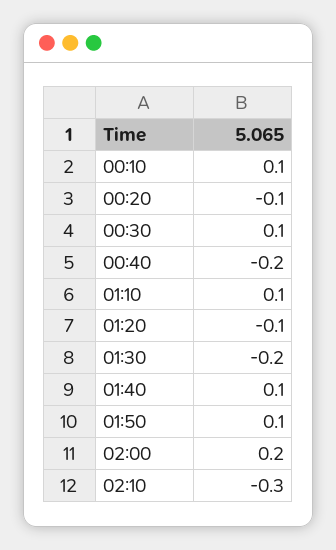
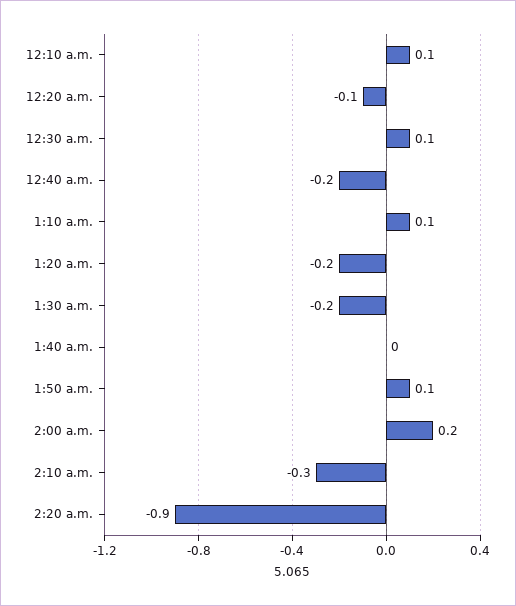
01:20: -0.1 -> -0.2
01:40: 0.1 -> 0
2:20 a.m.: none -> -0.9

